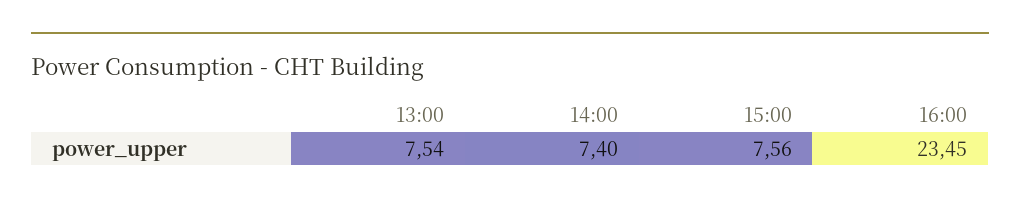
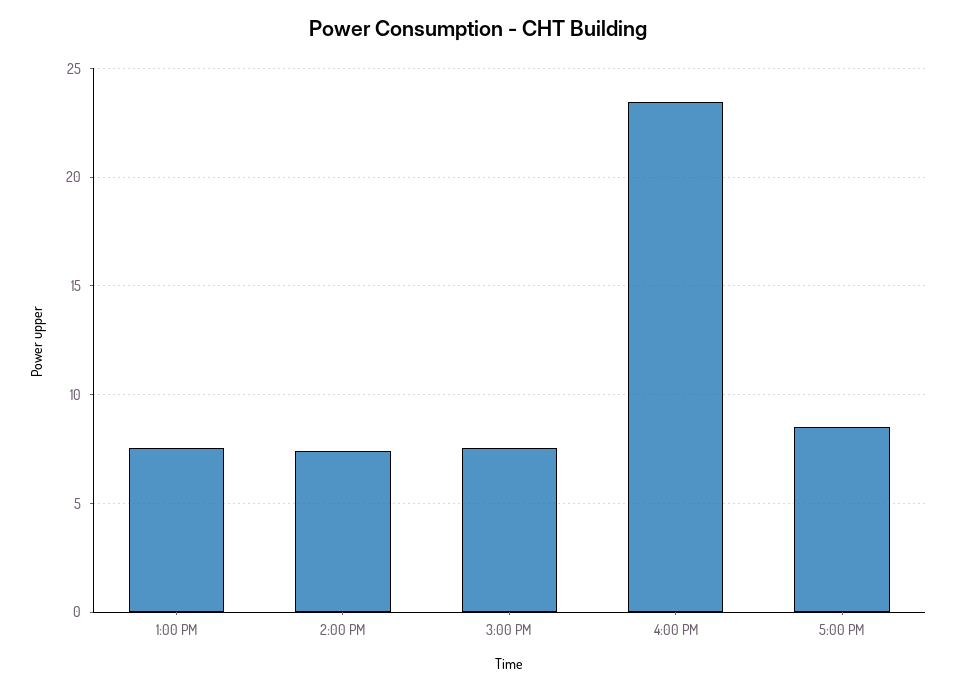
5:00 PM: none -> 8.5

